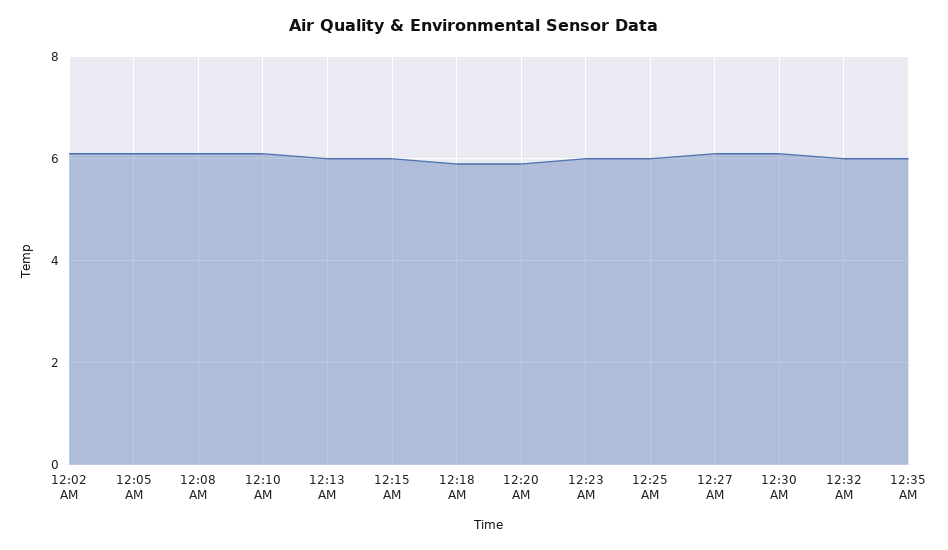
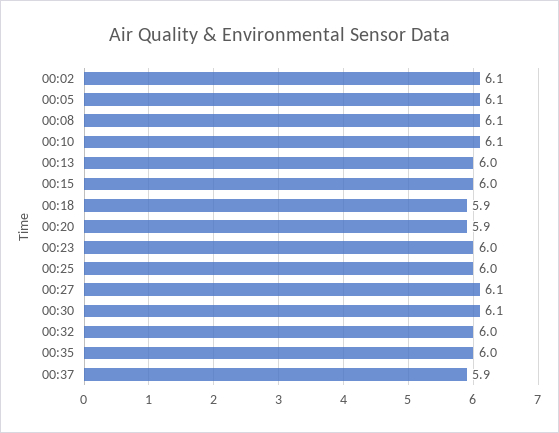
00:37: none -> 5.9

